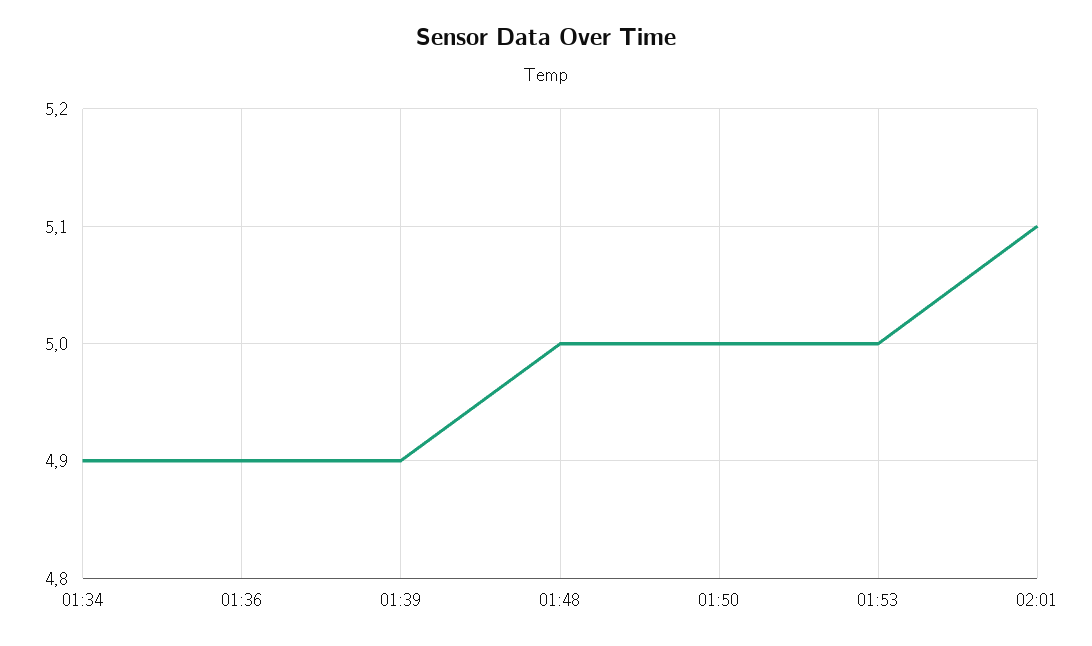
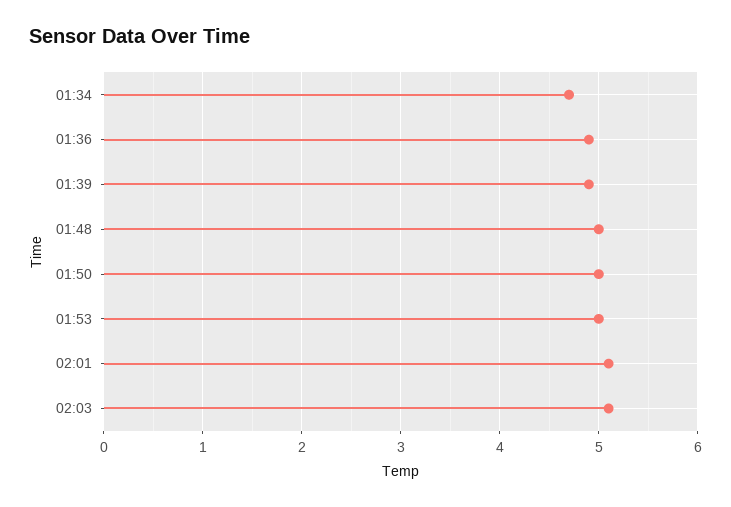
01:34: 4.9 -> 4.7
02:03: none -> 5.1

